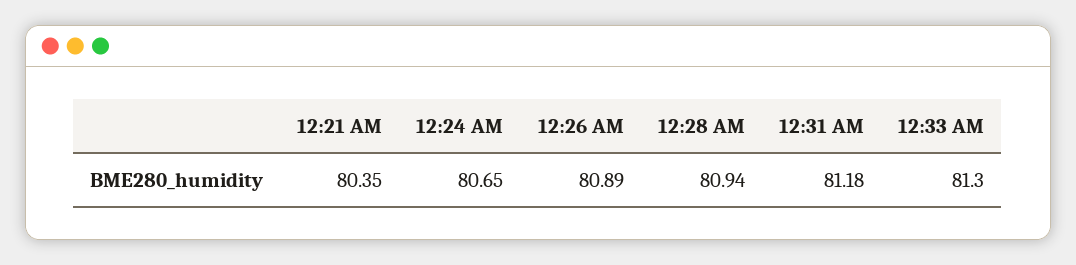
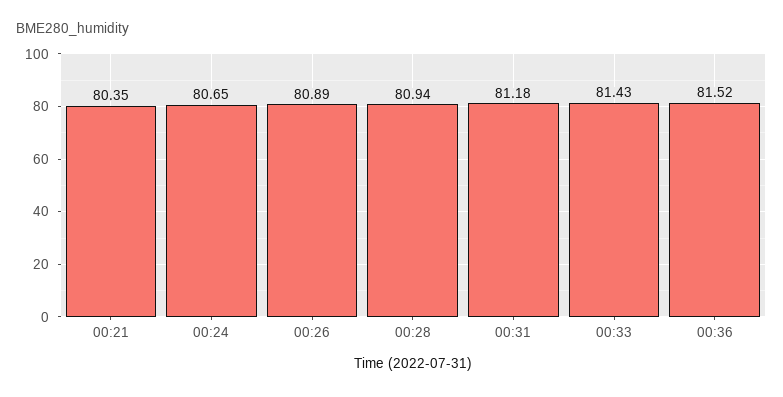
12:33 AM: 81.3 -> 81.43
00:36: none -> 81.52

